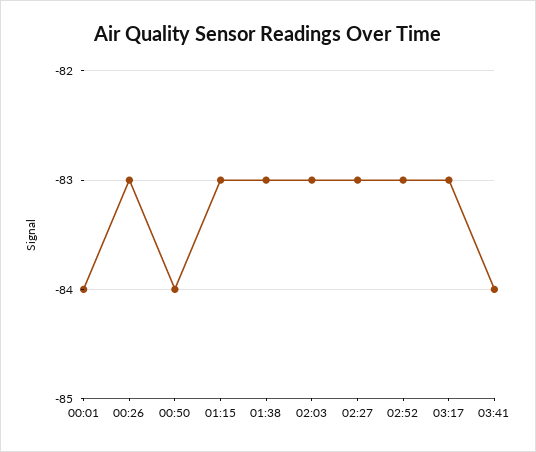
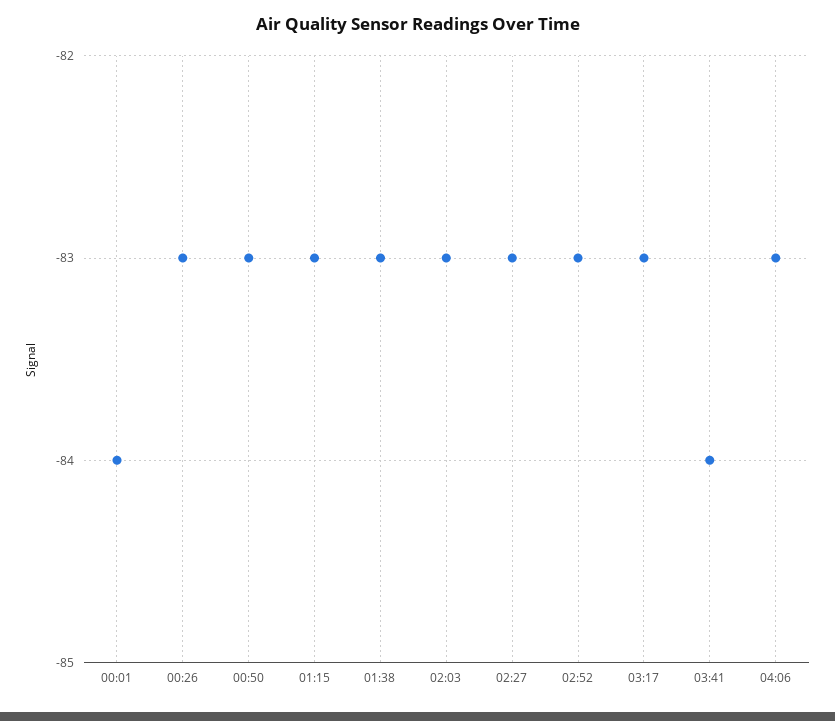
00:50: -84 -> -83
04:06: none -> -83

